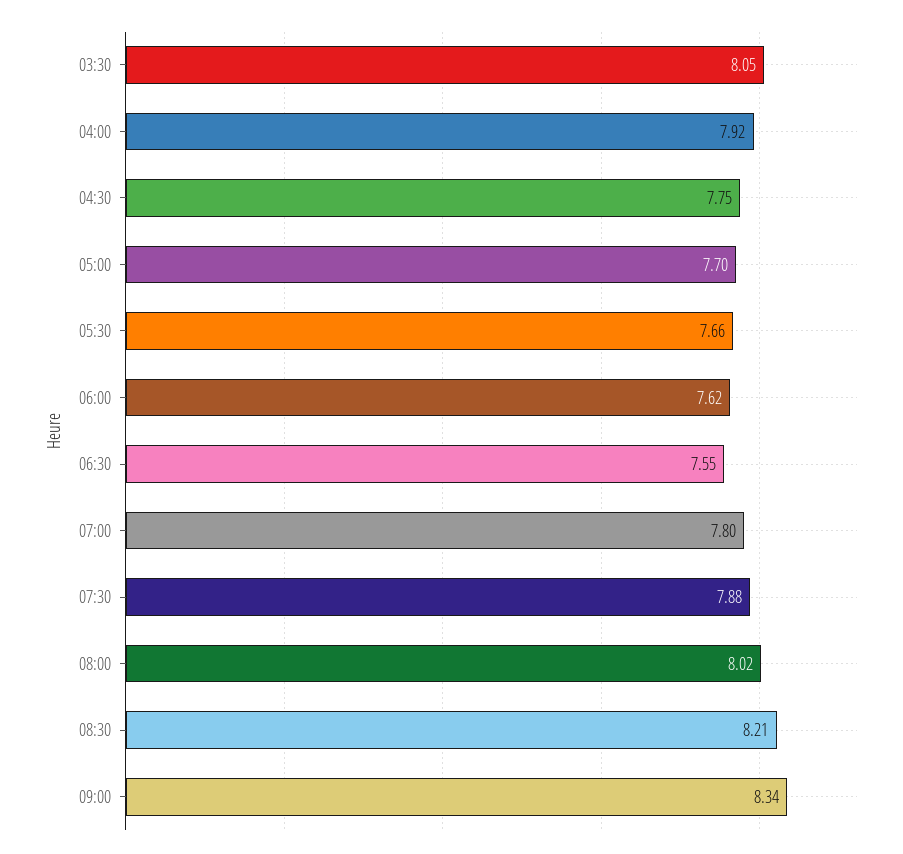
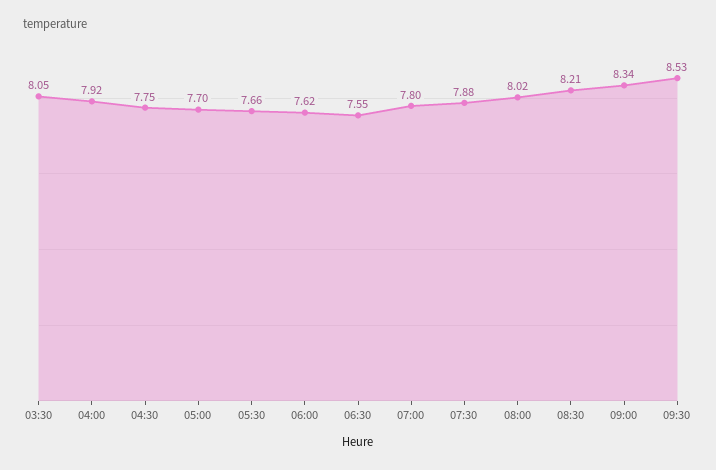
09:30: none -> 8.53

